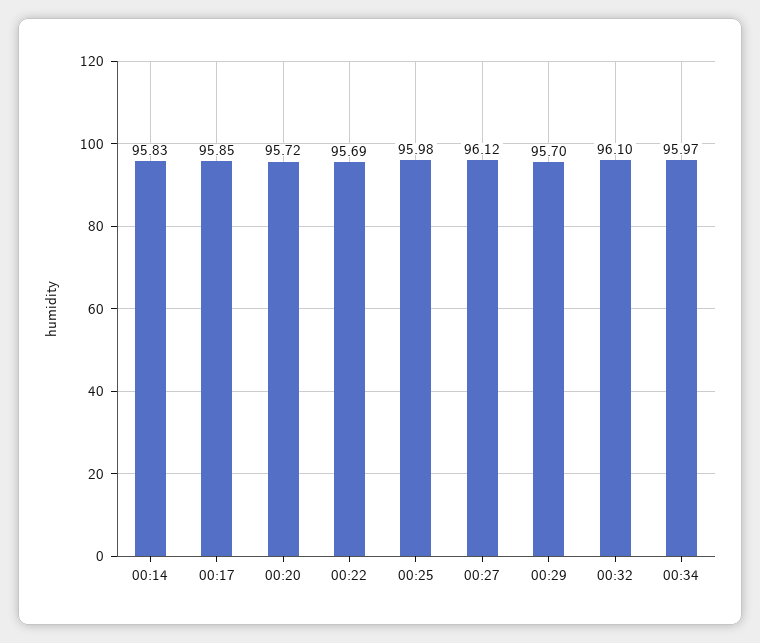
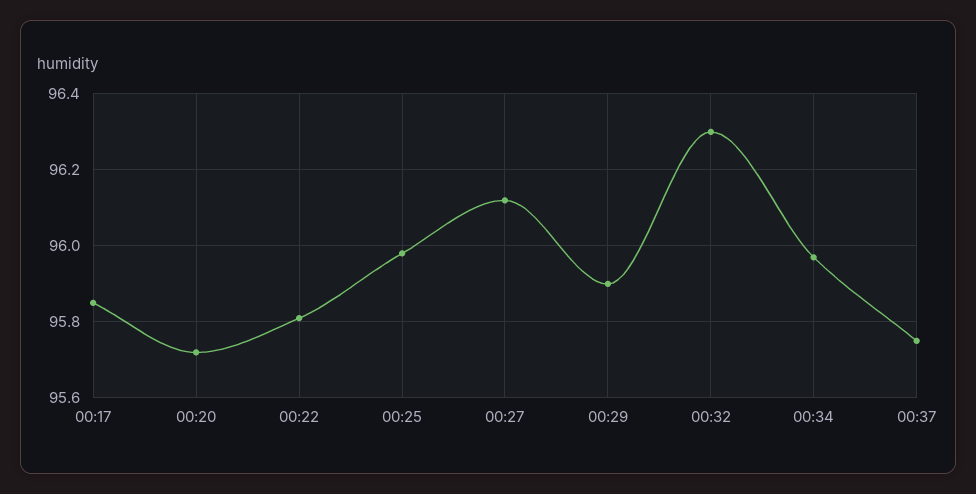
00:14: 95.83 -> none
00:22: 95.69 -> 95.8
00:29: 95.7 -> 95.9
00:32: 96.1 -> 96.3
00:37: none -> 95.75

